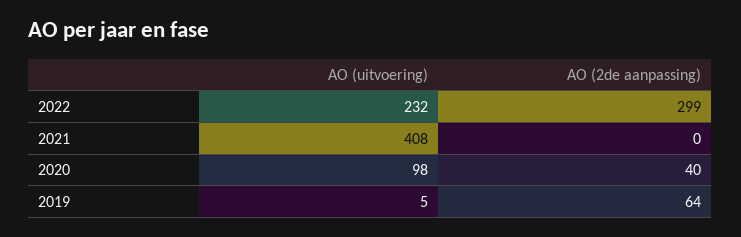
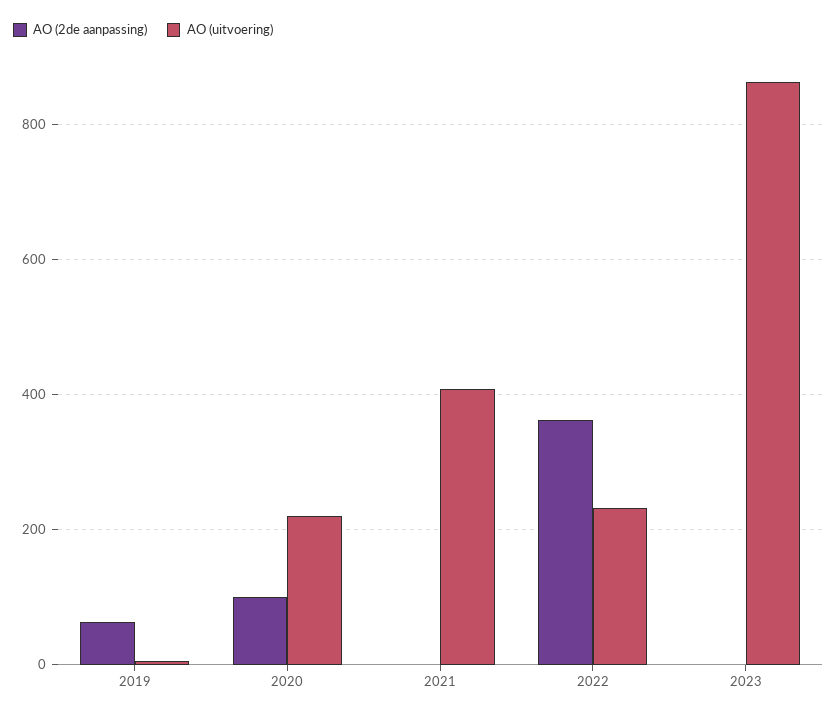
AO (2de aanpassing), 2022: 299 -> 360
AO (uitvoering), 2020: 98 -> 220
AO (2de aanpassing), 2020: 40 -> 100
AO (2de aanpassing), 2023: none -> 0
AO (uitvoering), 2023: none -> 860

